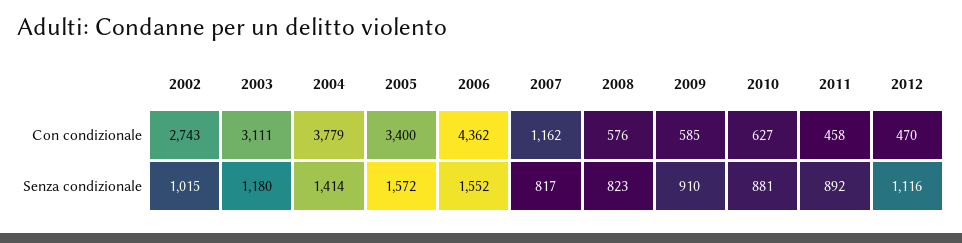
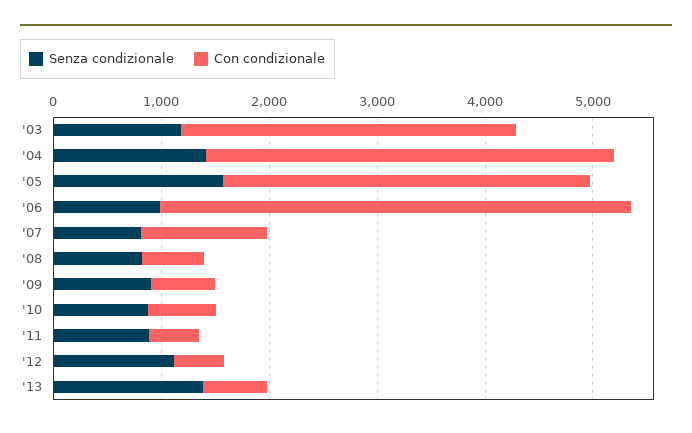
Con condizionale, 2002: 2743 -> none
Senza condizionale, 2002: 1015 -> none
Senza condizionale, 2006: 1552 -> 1000
Senza condizionale, '13: none -> 1400
Con condizionale, '13: none -> 600

